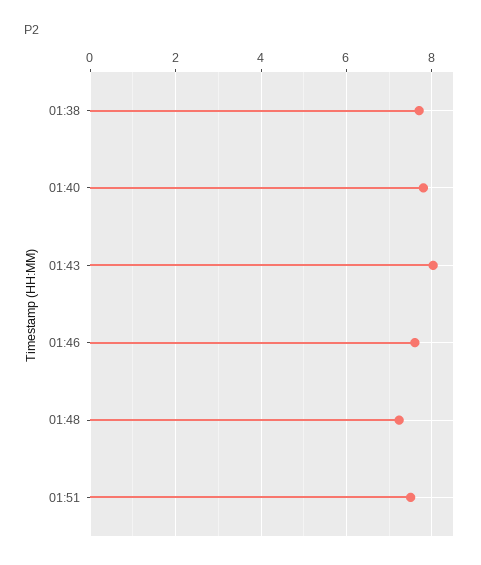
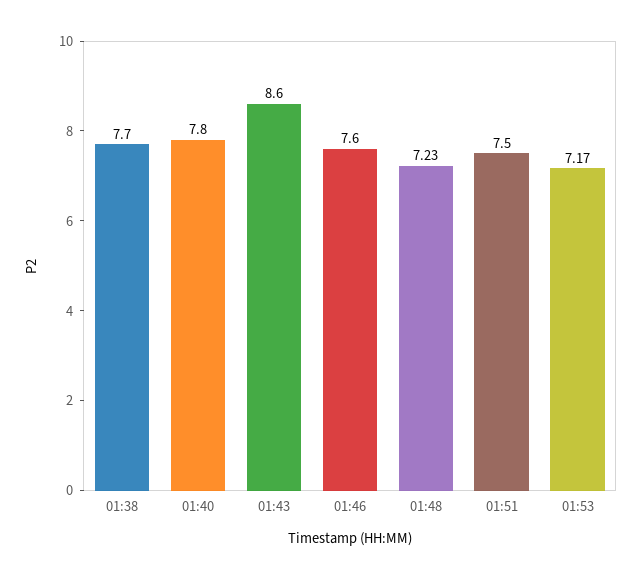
01:43: 8 -> 8.6
01:53: none -> 7.17

